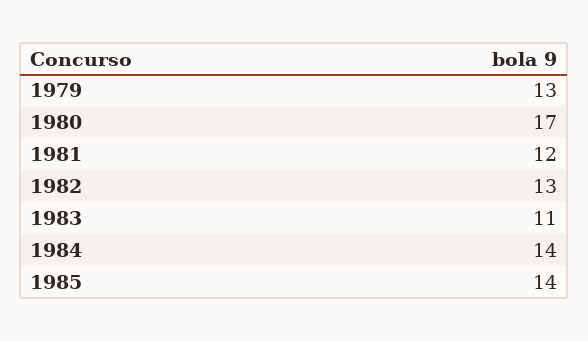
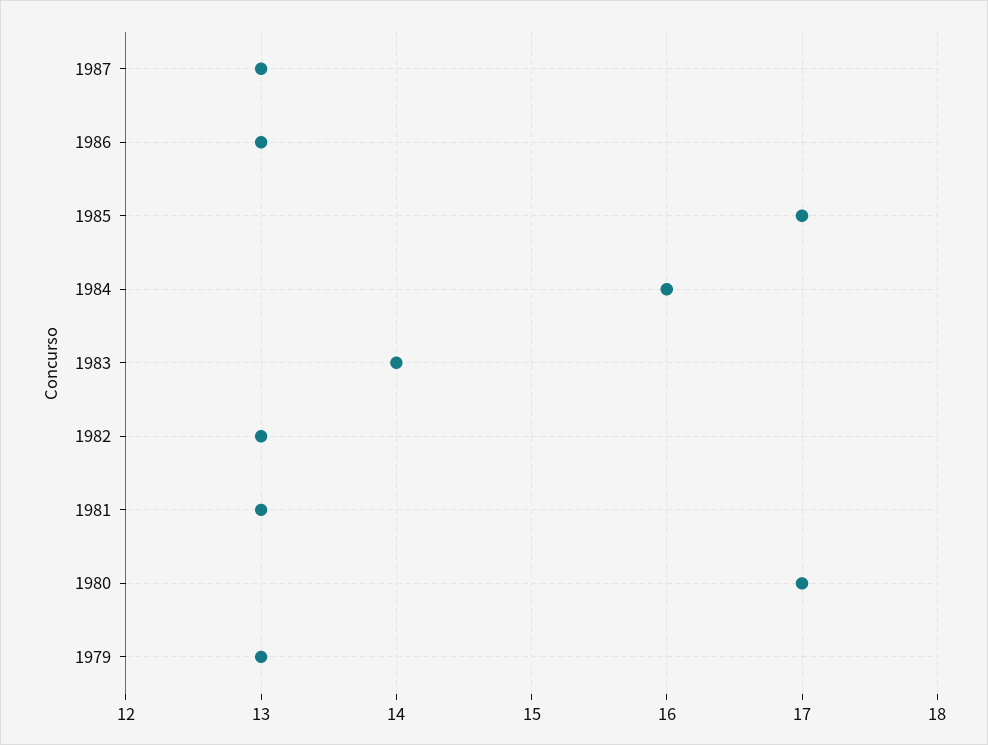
1981: 12 -> 13
1983: 11 -> 14
1984: 14 -> 16
1985: 14 -> 17
1987: none -> 13
1986: none -> 13

